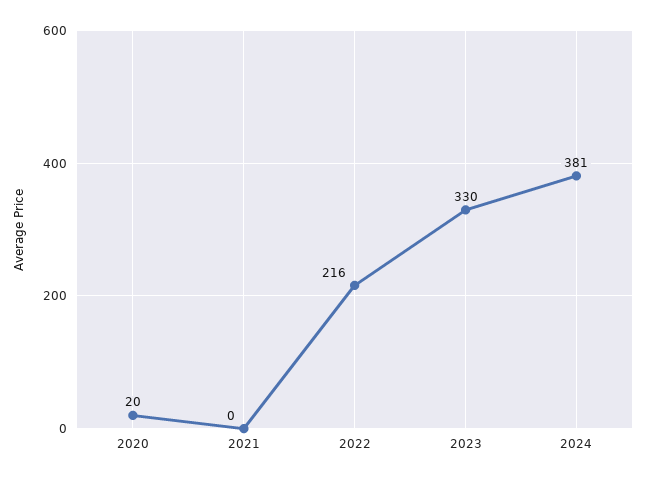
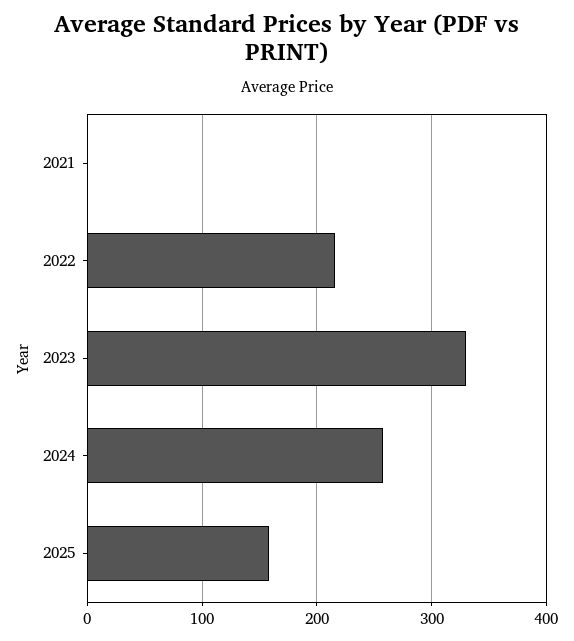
2020: 20 -> none
2024: 381 -> 260
2025: none -> 160

